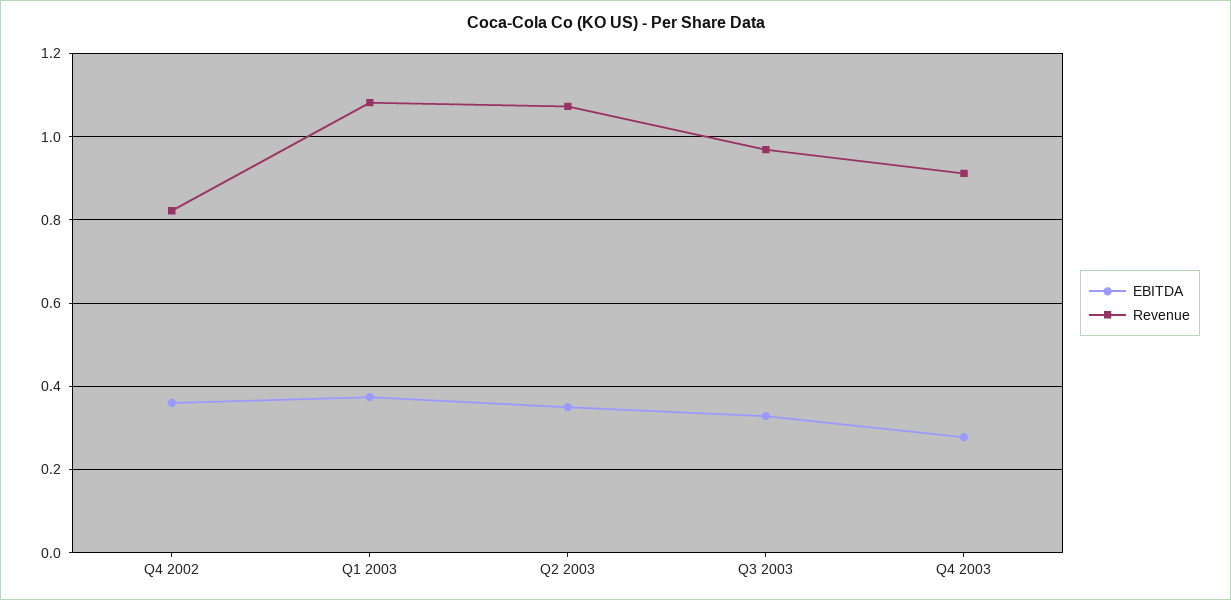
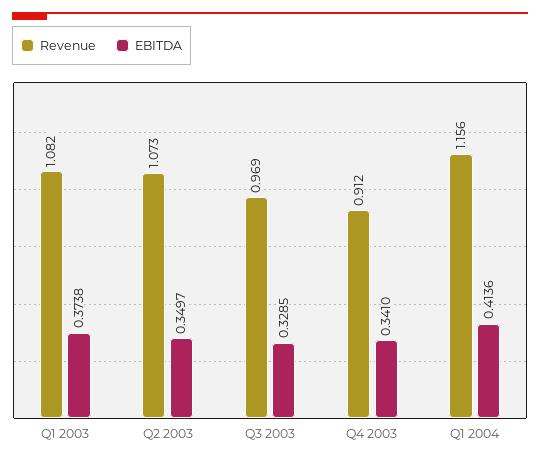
EBITDA, Q4 2002: 0.36 -> none
Revenue, Q4 2002: 0.82 -> none
EBITDA, Q4 2003: 0.28 -> 0.341
Revenue, Q1 2004: none -> 1.156
EBITDA, Q1 2004: none -> 0.4136

